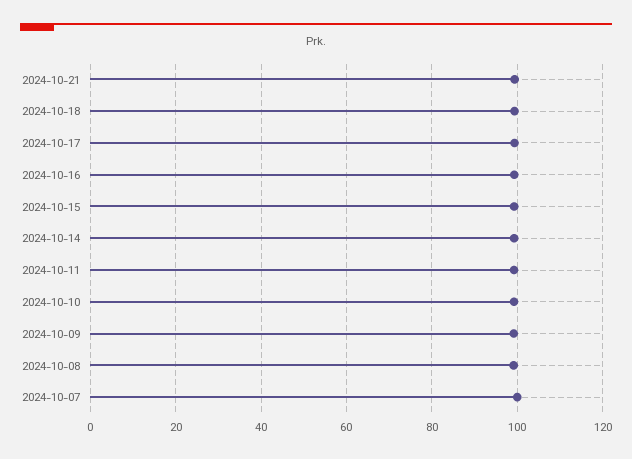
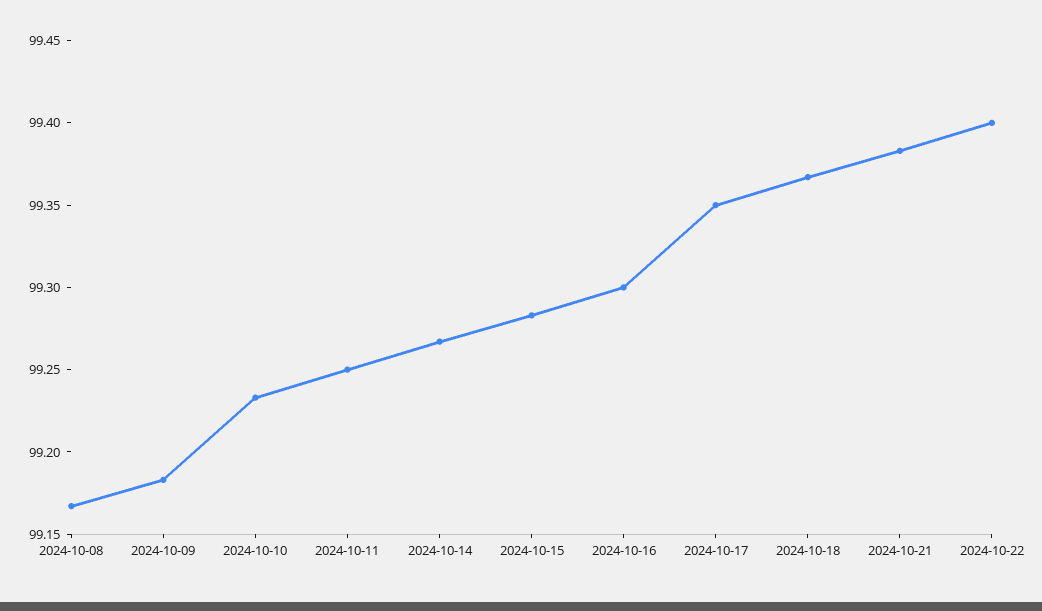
2024-10-07: 100 -> none
2024-10-22: none -> 99.4

